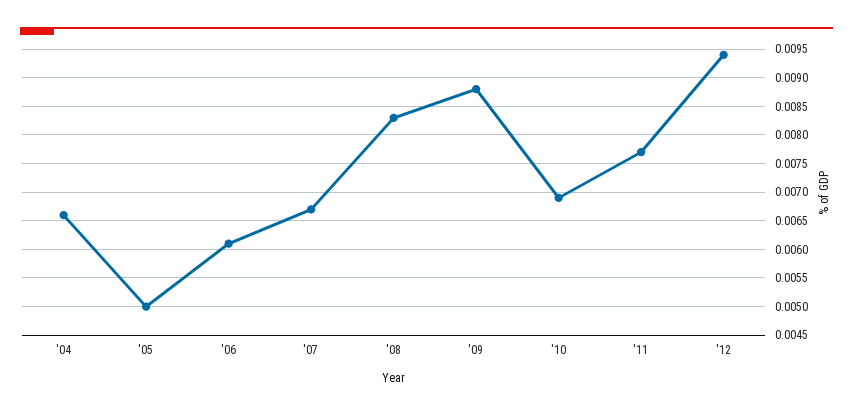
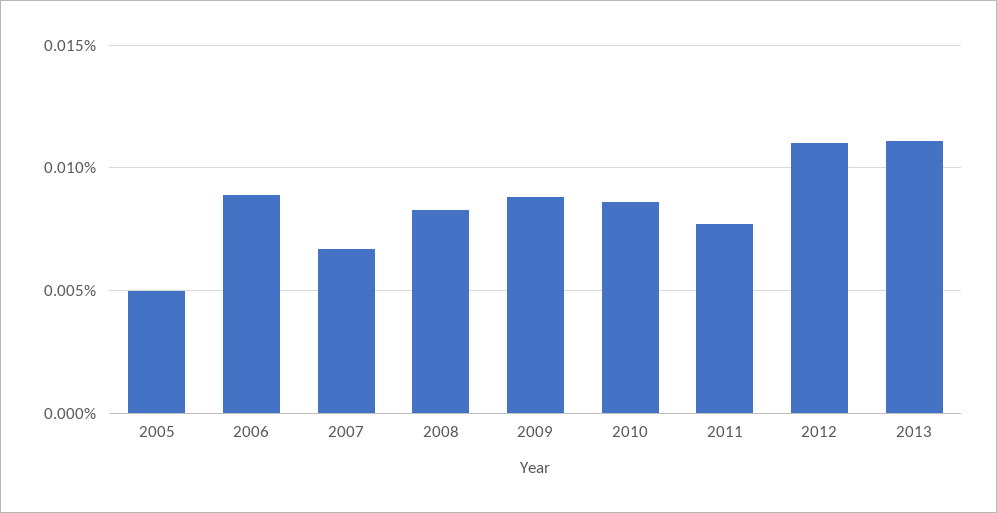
'04: 0.0065 -> none
'06: 0.006 -> 0.009
'10: 0.007 -> 0.0085
'12: 0.0095 -> 0.011
2013: none -> 0.011

